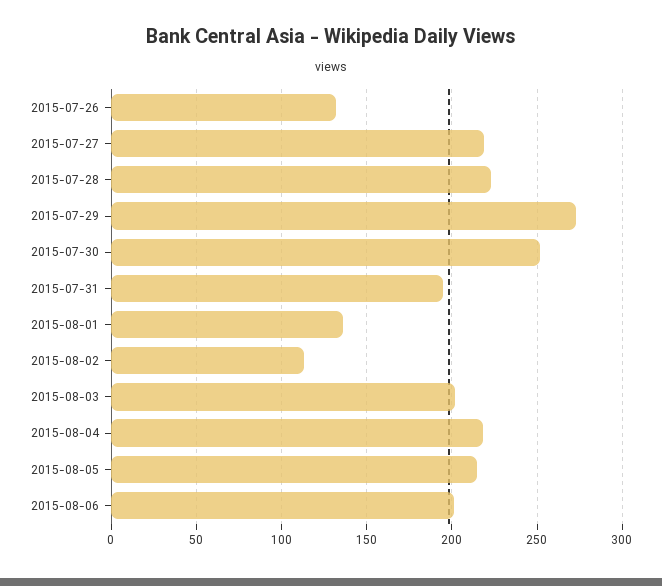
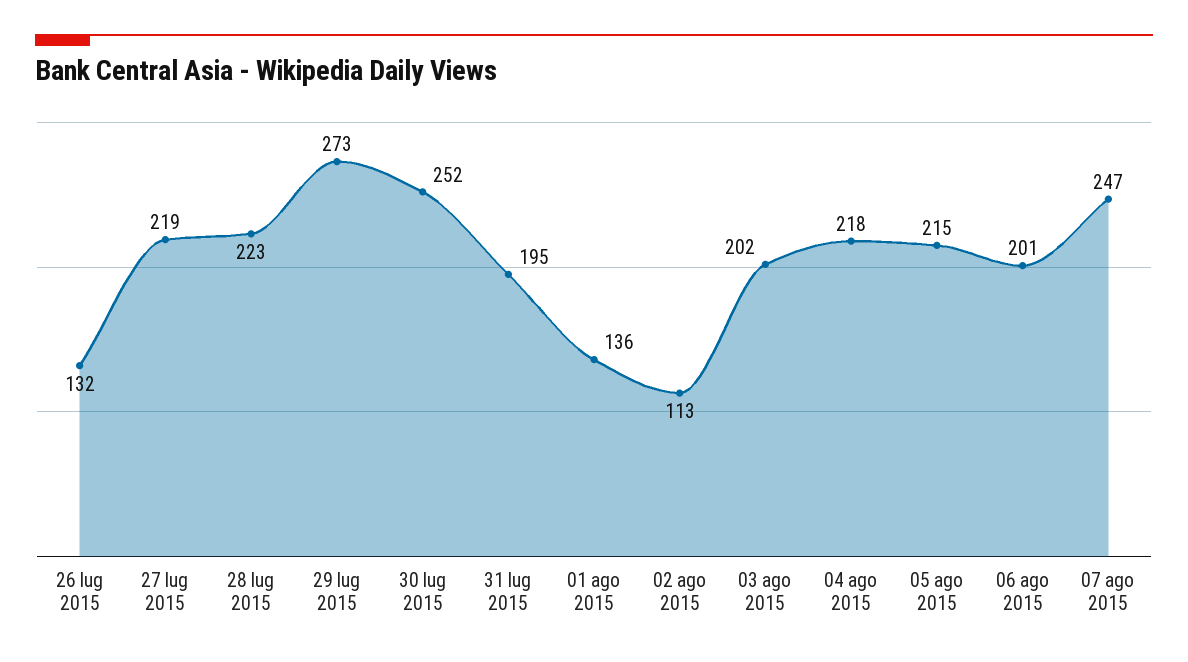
07 ago 2015: none -> 247

